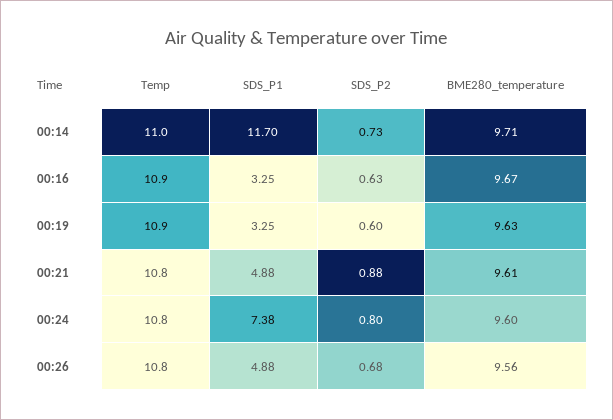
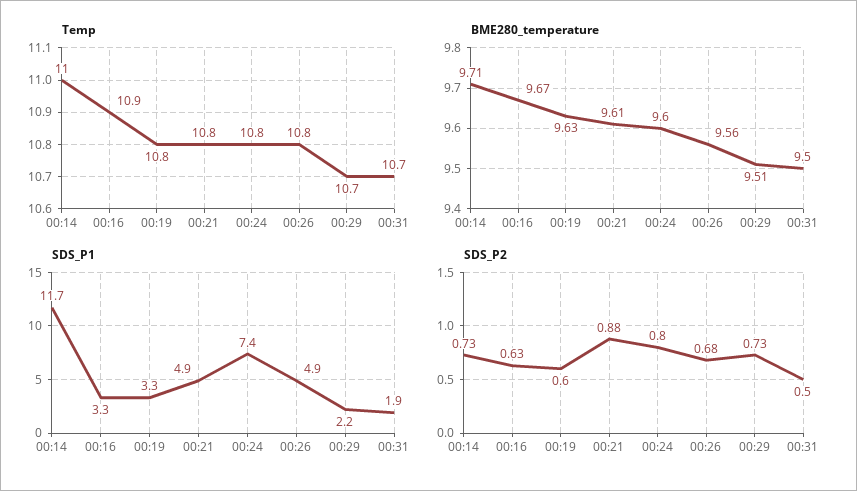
Temp, 00:19: 10.9 -> 10.8
Temp, 00:29: none -> 10.7
Temp, 00:31: none -> 10.7
BME280_temperature, 00:29: none -> 9.51
BME280_temperature, 00:31: none -> 9.5
SDS_P1, 00:29: none -> 2.2
SDS_P1, 00:31: none -> 1.9
SDS_P2, 00:29: none -> 0.73
SDS_P2, 00:31: none -> 0.5

